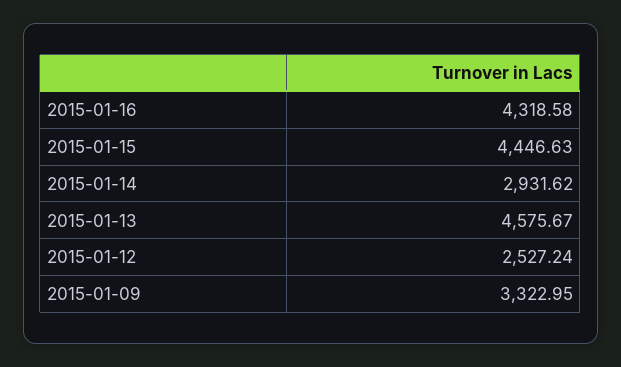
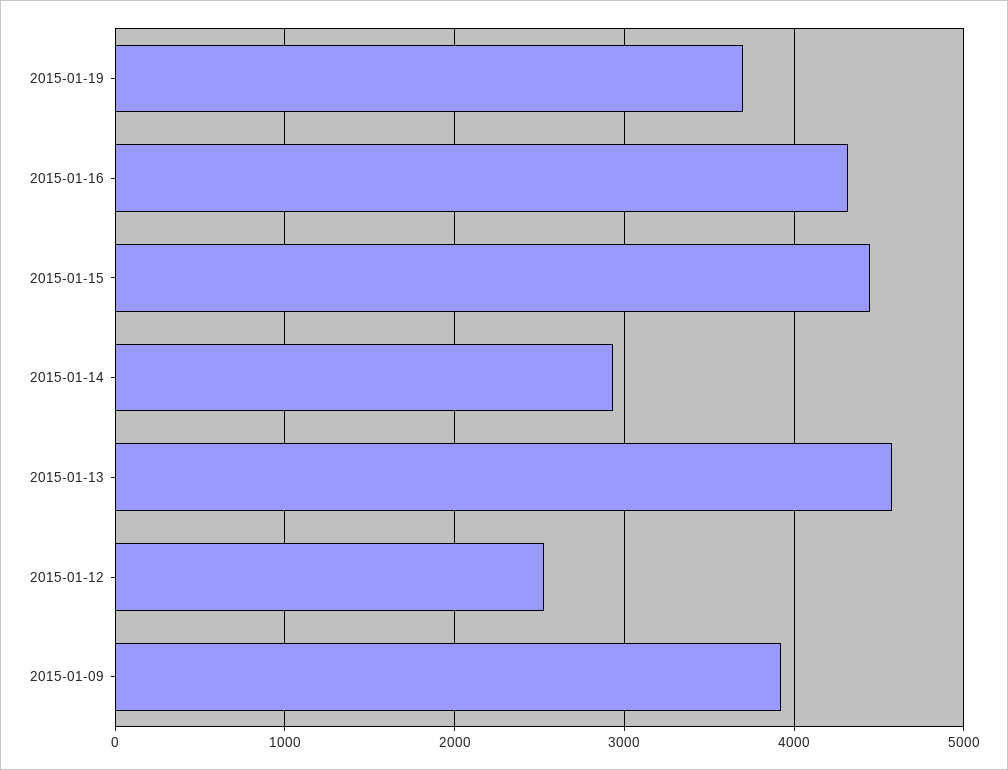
2015-01-09: 3322.95 -> 3900
2015-01-19: none -> 3700

